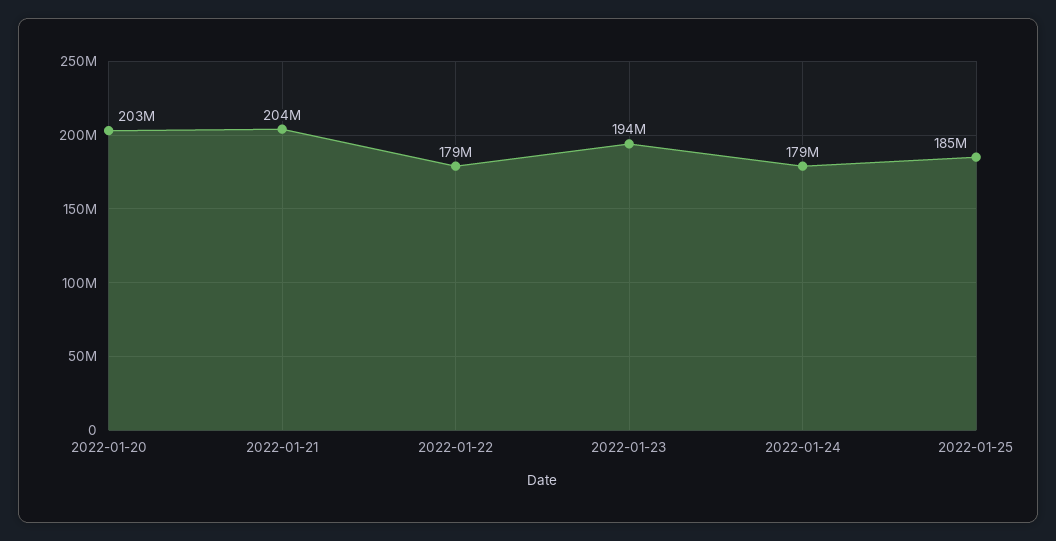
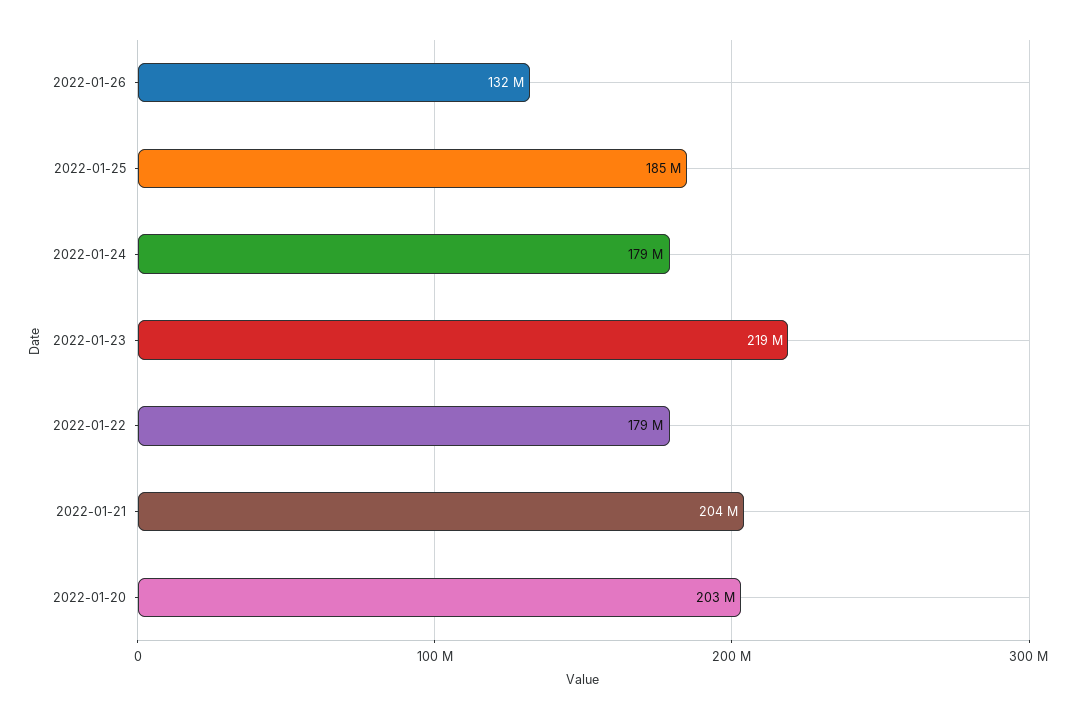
2022-01-23: 194000000 -> 219000000
2022-01-26: none -> 132000000

